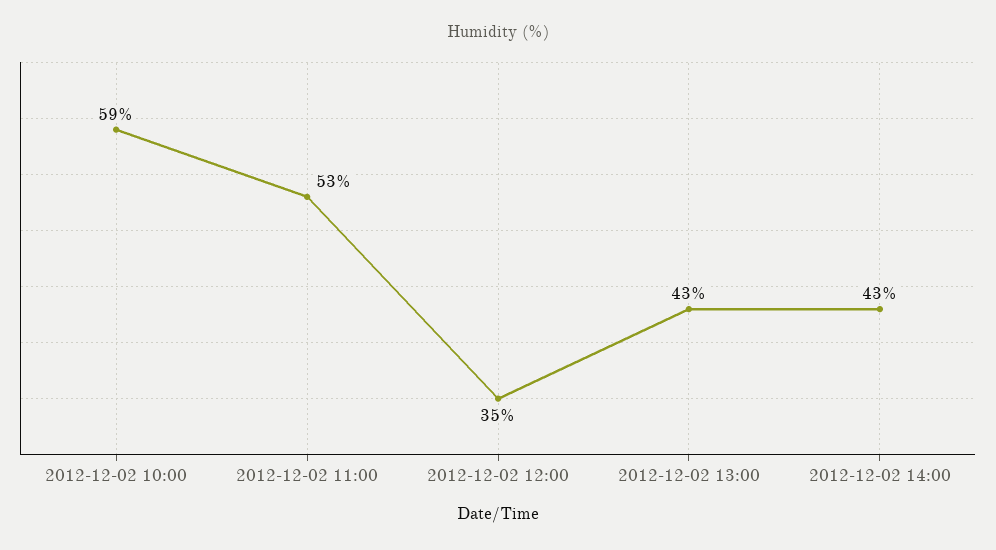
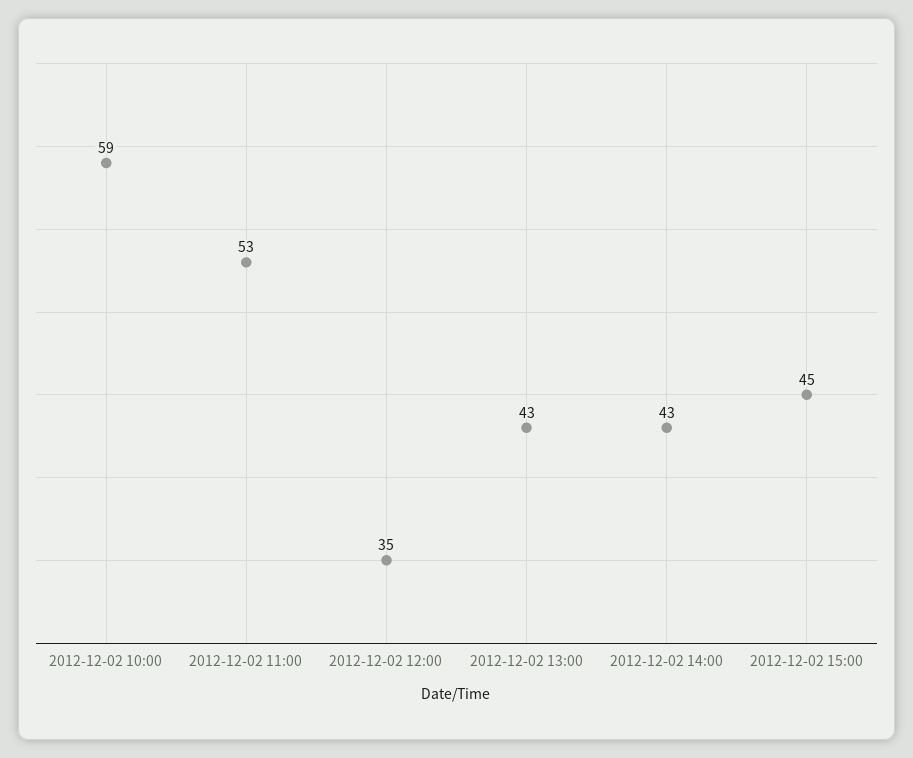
2012-12-02 15:00: none -> 45

